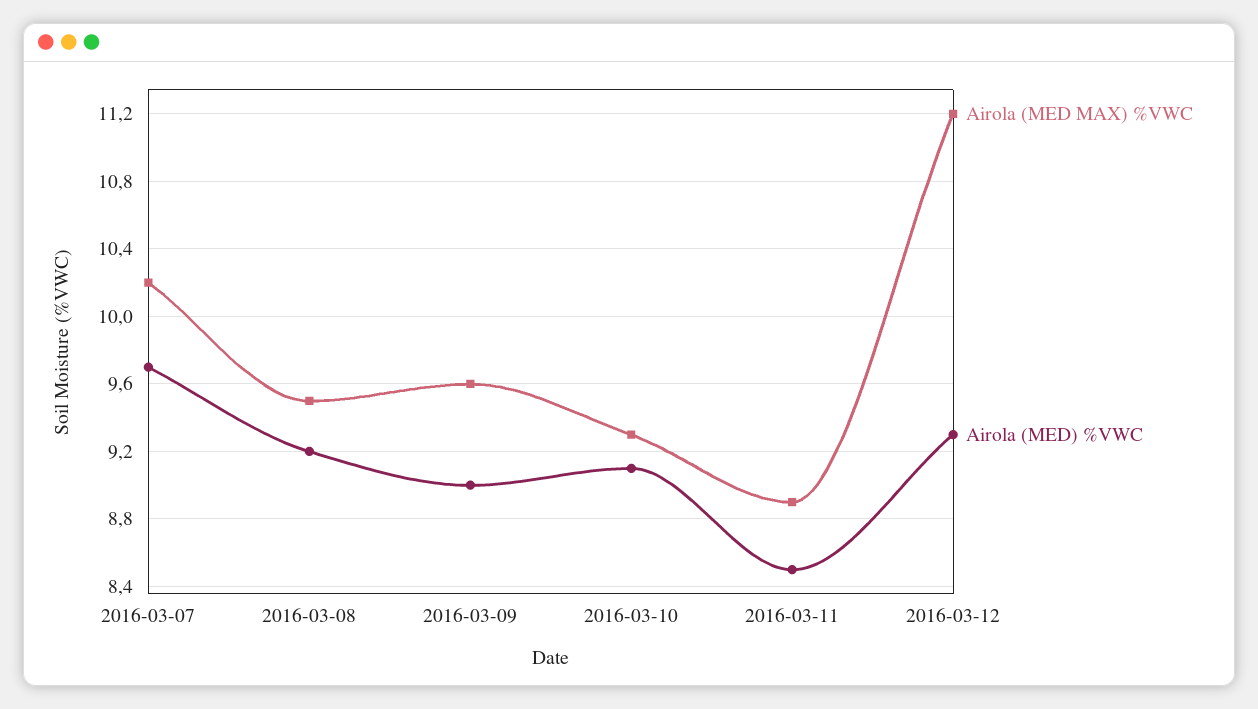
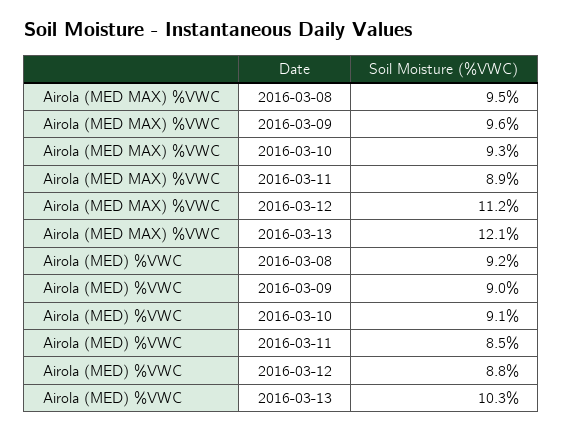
Airola (MED MAX) %VWC, 2016-03-07: 10.2 -> none
Airola (MED) %VWC, 2016-03-07: 9.7 -> none
Airola (MED) %VWC, 2016-03-12: 9.3 -> 8.8
Airola (MED MAX) %VWC, 2016-03-13: none -> 12.1
Airola (MED) %VWC, 2016-03-13: none -> 10.3

